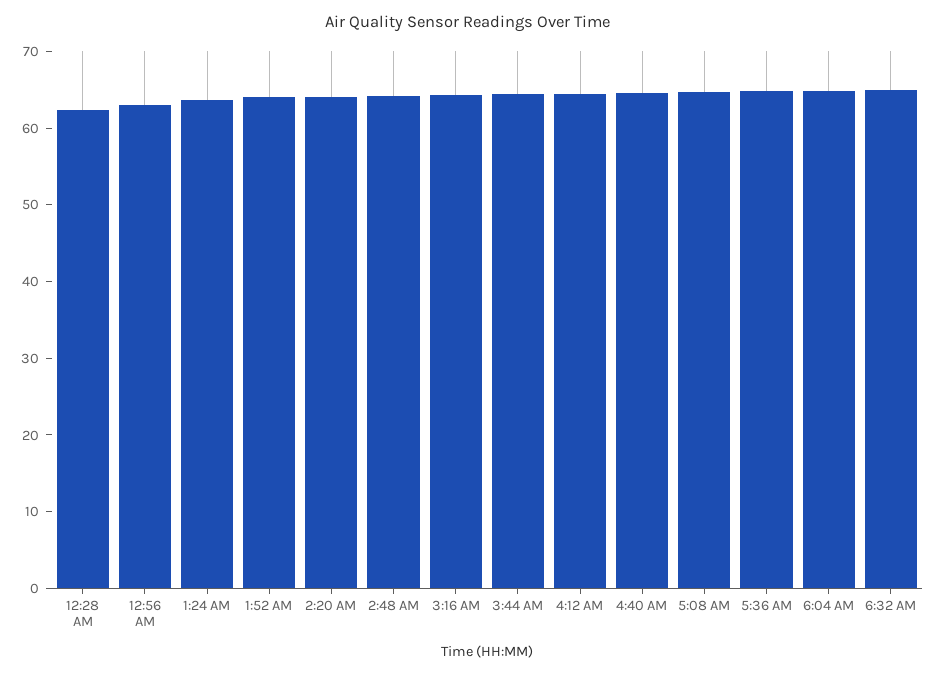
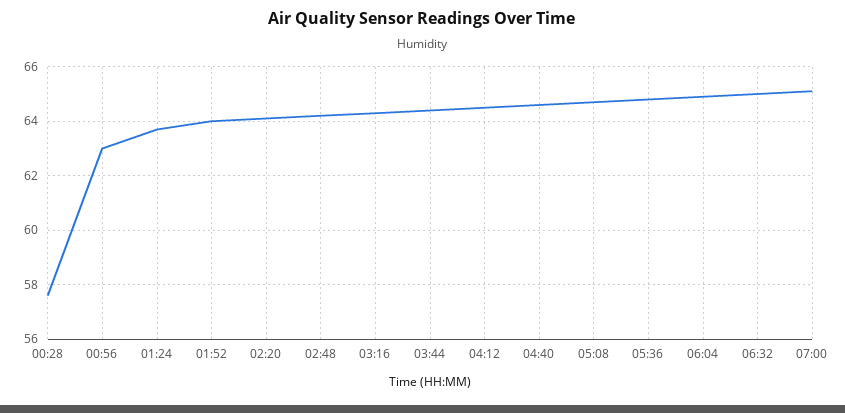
12:28 AM: 62 -> 57.5
07:00: none -> 65

